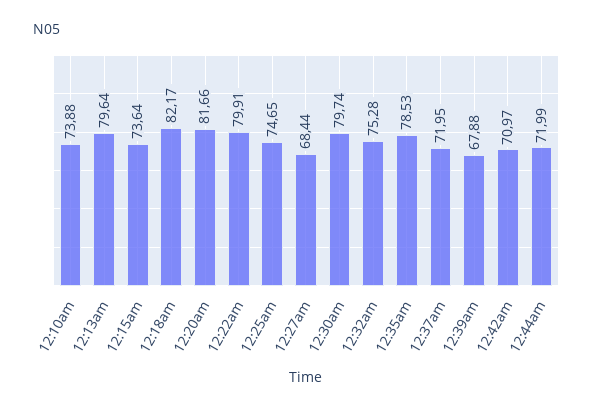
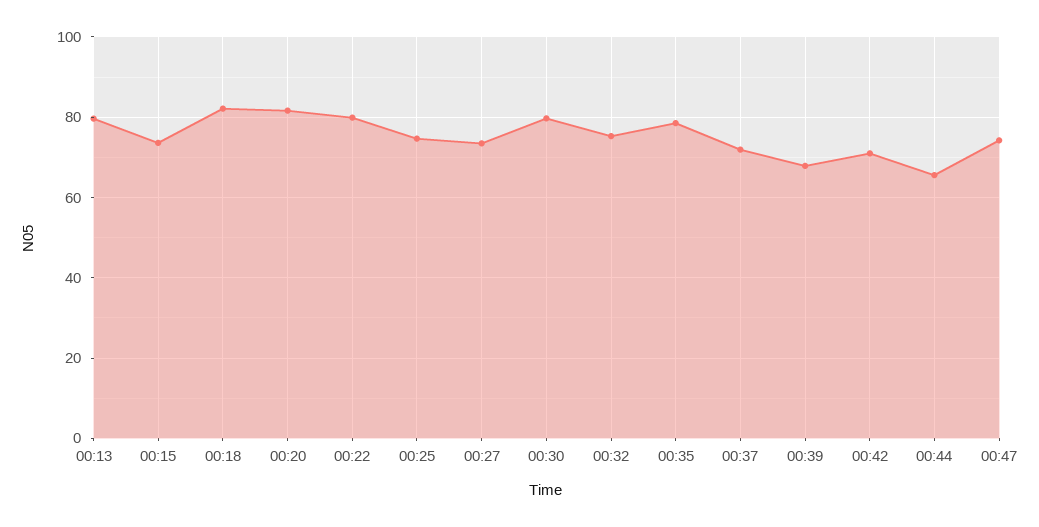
12:10am: 73.88 -> none
12:27am: 68.44 -> 74
12:44am: 71.99 -> 66
00:47: none -> 74

